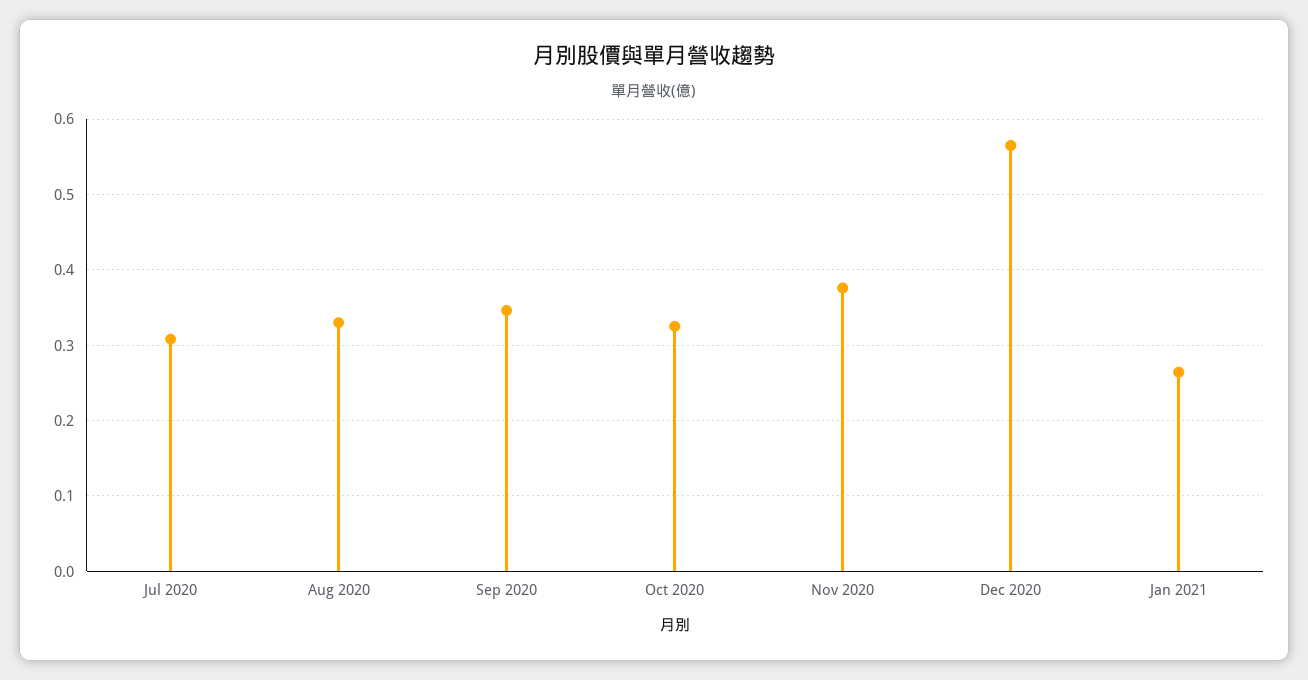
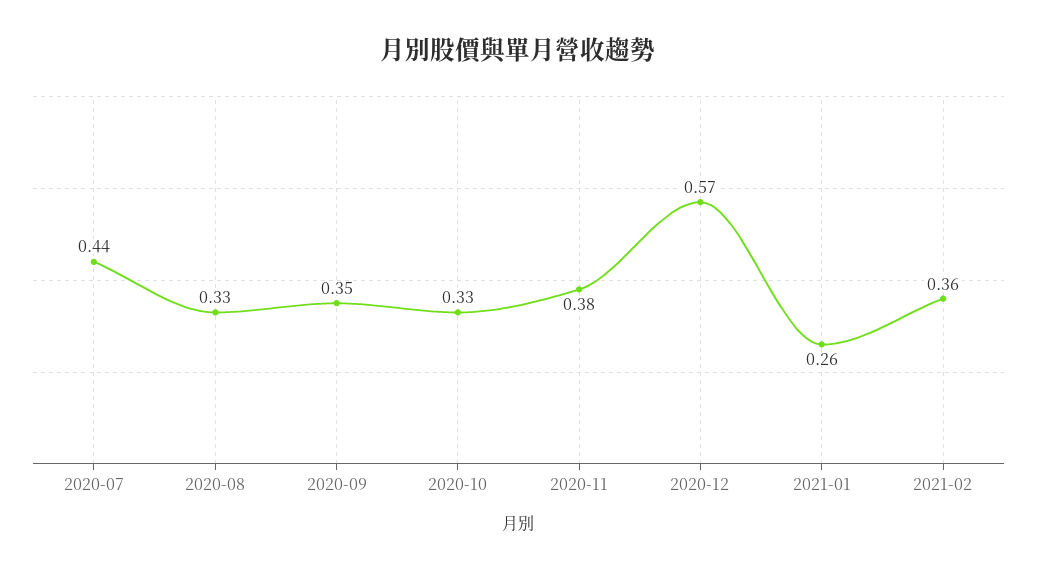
Jul 2020: 0.31 -> 0.44
2021-02: none -> 0.36

